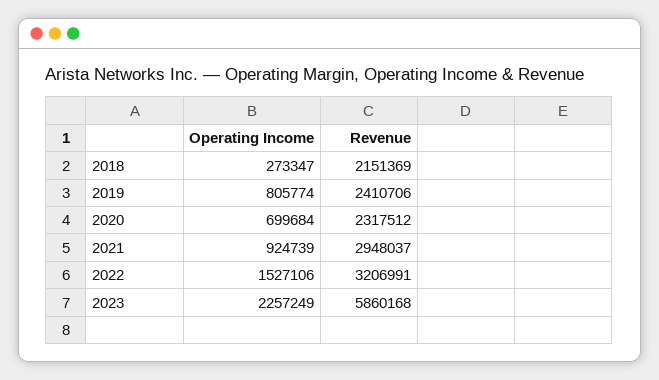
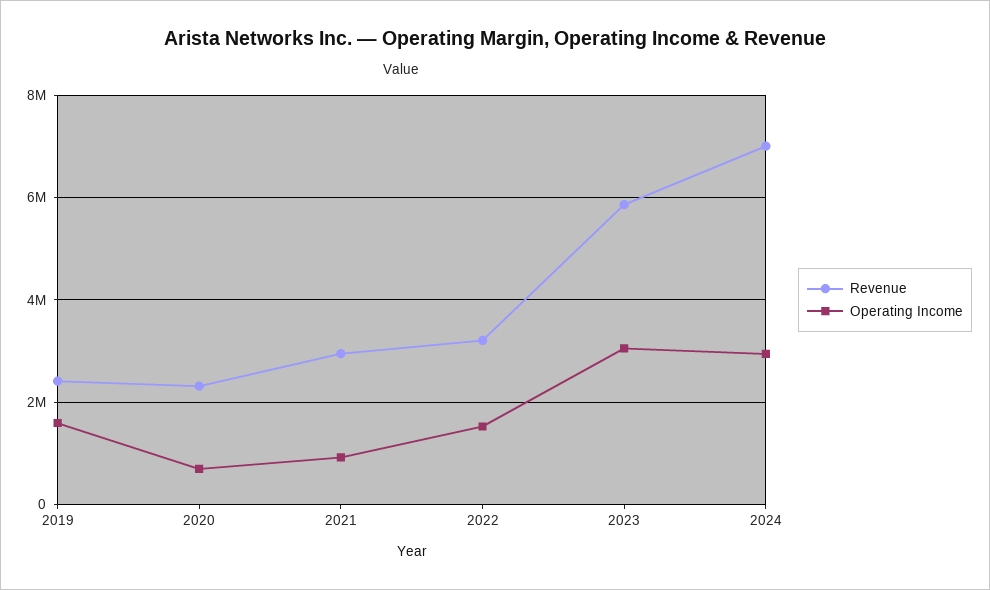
Operating Income, 2018: 273347 -> none
Revenue, 2018: 2151369 -> none
Operating Income, 2019: 805774 -> 1600000
Operating Income, 2023: 2257249 -> 3000000
Revenue, 2024: none -> 7000000
Operating Income, 2024: none -> 3000000

